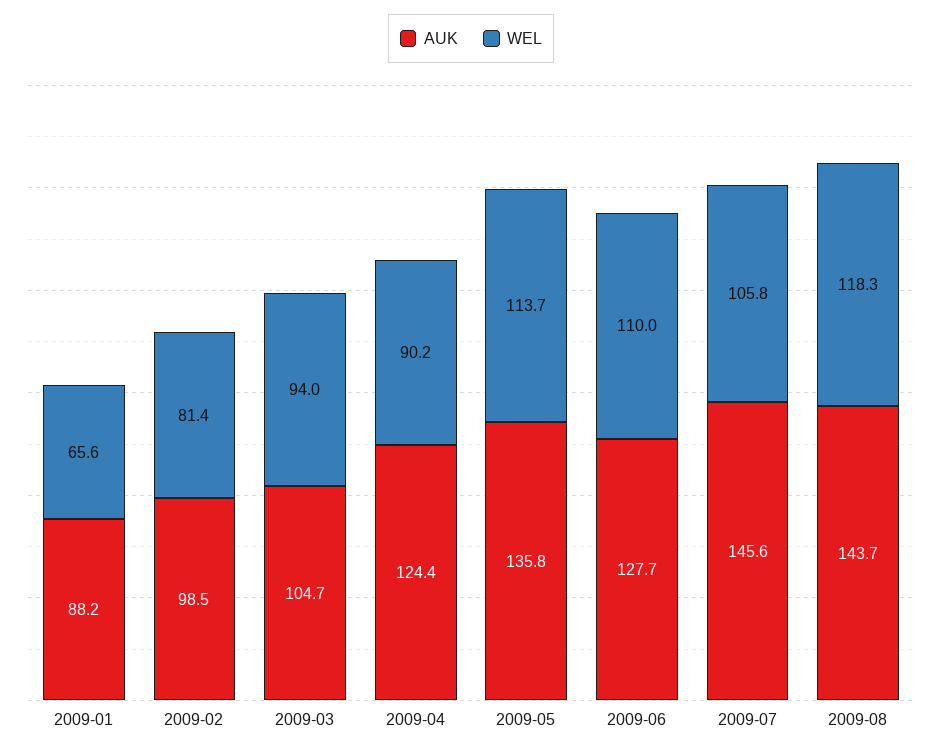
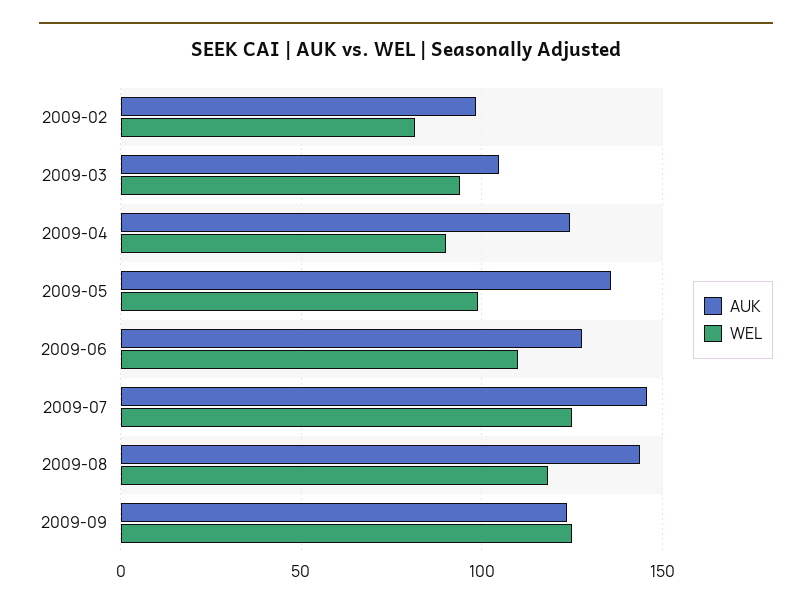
AUK, 2009-01: 88.2 -> none
WEL, 2009-01: 65.6 -> none
WEL, 2009-05: 113.7 -> 100
WEL, 2009-07: 105.8 -> 125
AUK, 2009-09: none -> 125
WEL, 2009-09: none -> 125

